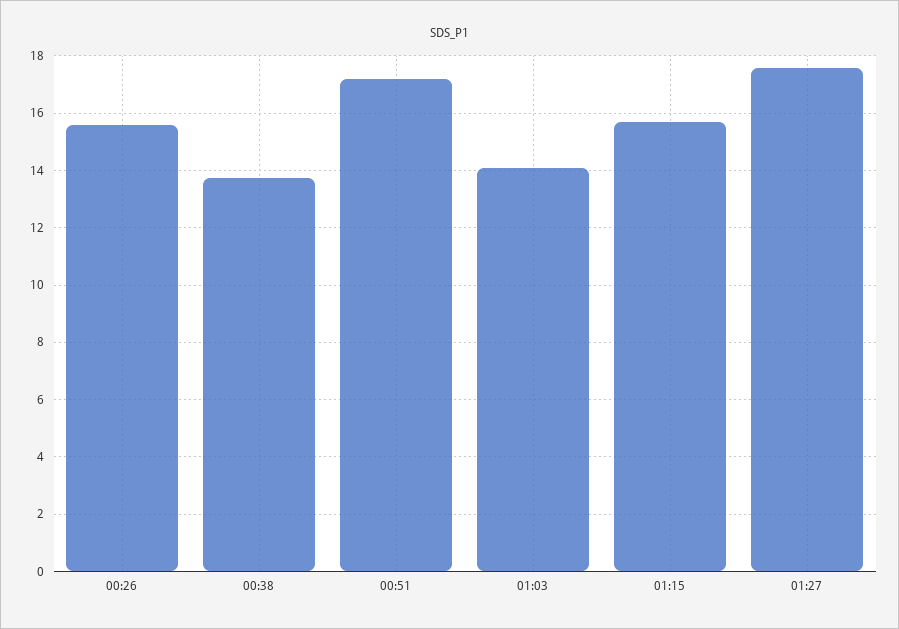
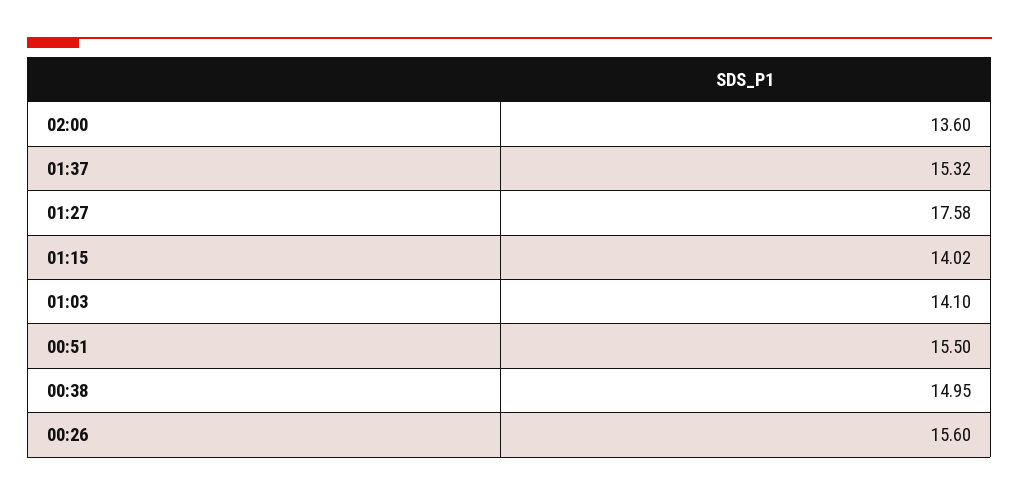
00:38: 13.75 -> 14.95
00:51: 17.25 -> 15.5
01:15: 15.75 -> 14.02
02:00: none -> 13.6
01:37: none -> 15.32

